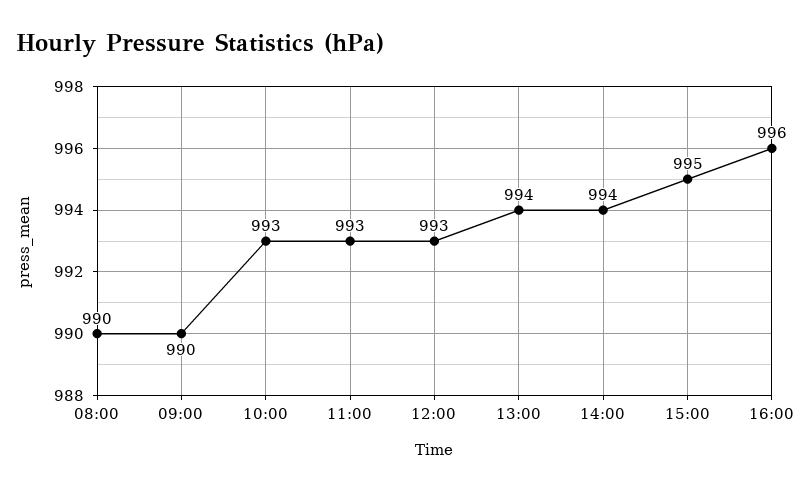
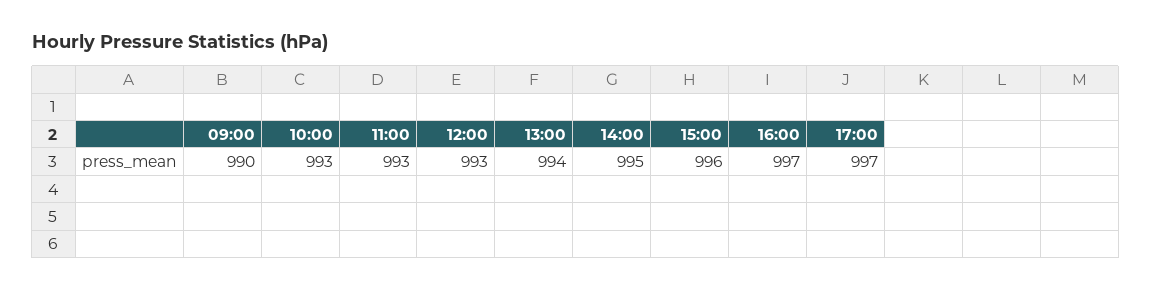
08:00: 990 -> none
14:00: 994 -> 995
15:00: 995 -> 996
16:00: 996 -> 997
17:00: none -> 997

